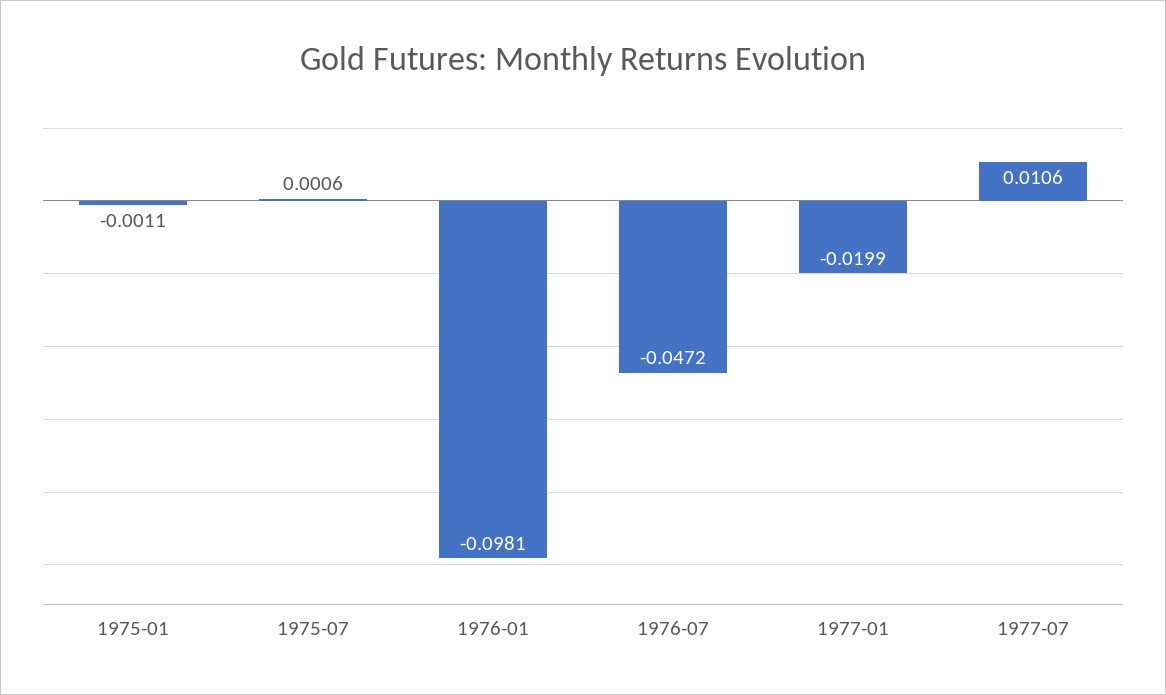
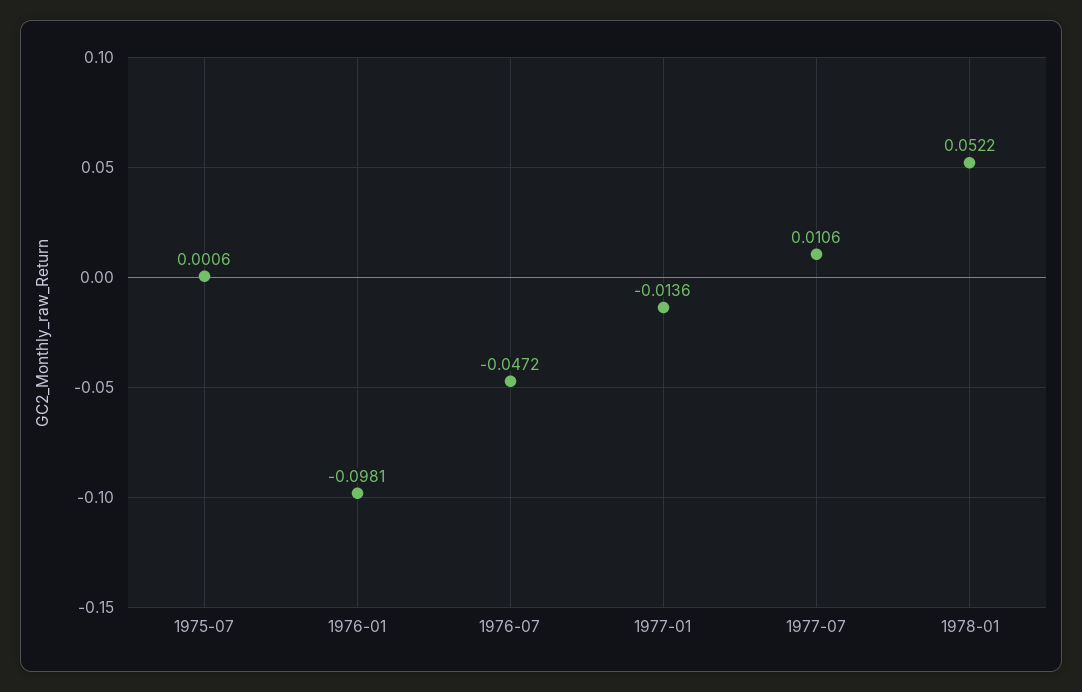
1975-01: -0.0011 -> none
1977-01: -0.0199 -> -0.0136
1978-01: none -> 0.0522

